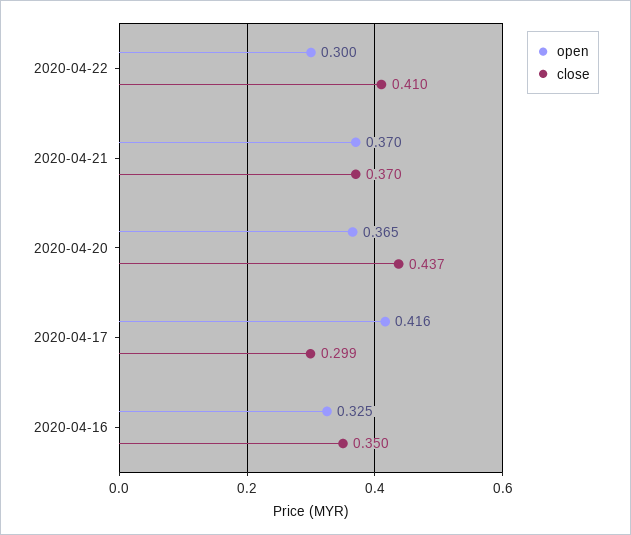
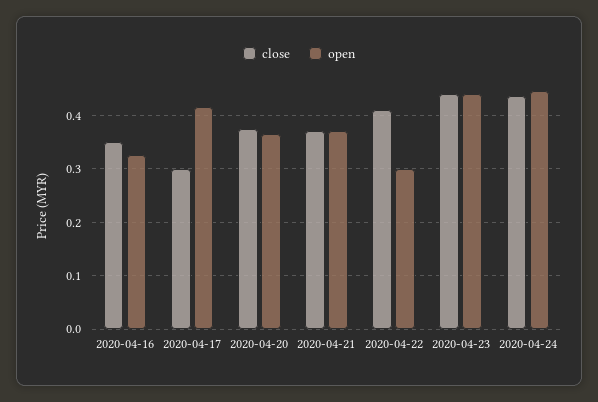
close, 2020-04-20: 0.437 -> 0.38
close, 2020-04-23: none -> 0.44
open, 2020-04-23: none -> 0.44
close, 2020-04-24: none -> 0.44
open, 2020-04-24: none -> 0.44

